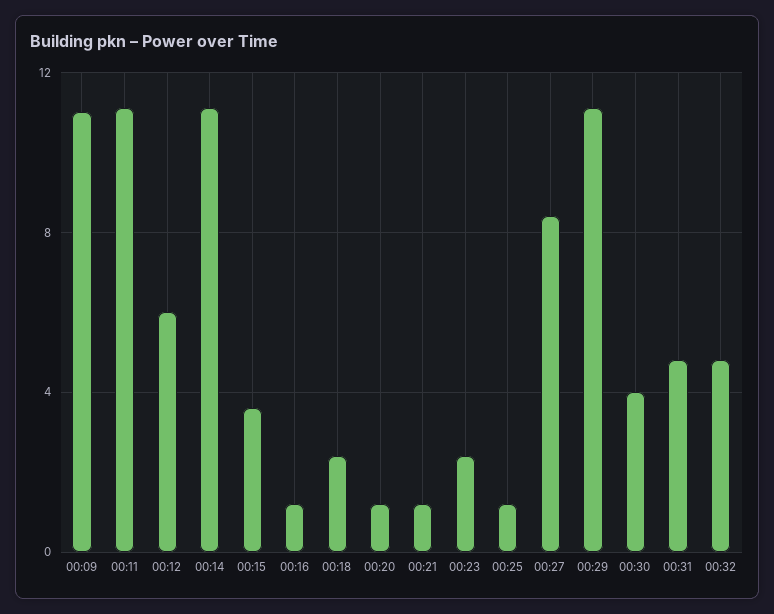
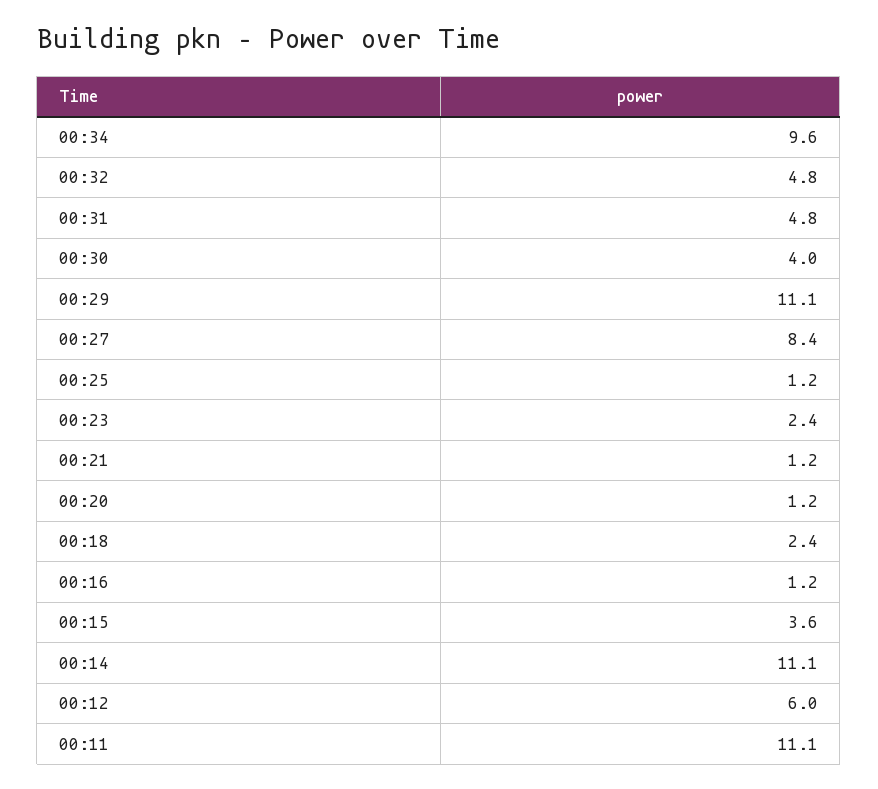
00:09: 11 -> none
00:34: none -> 9.6

